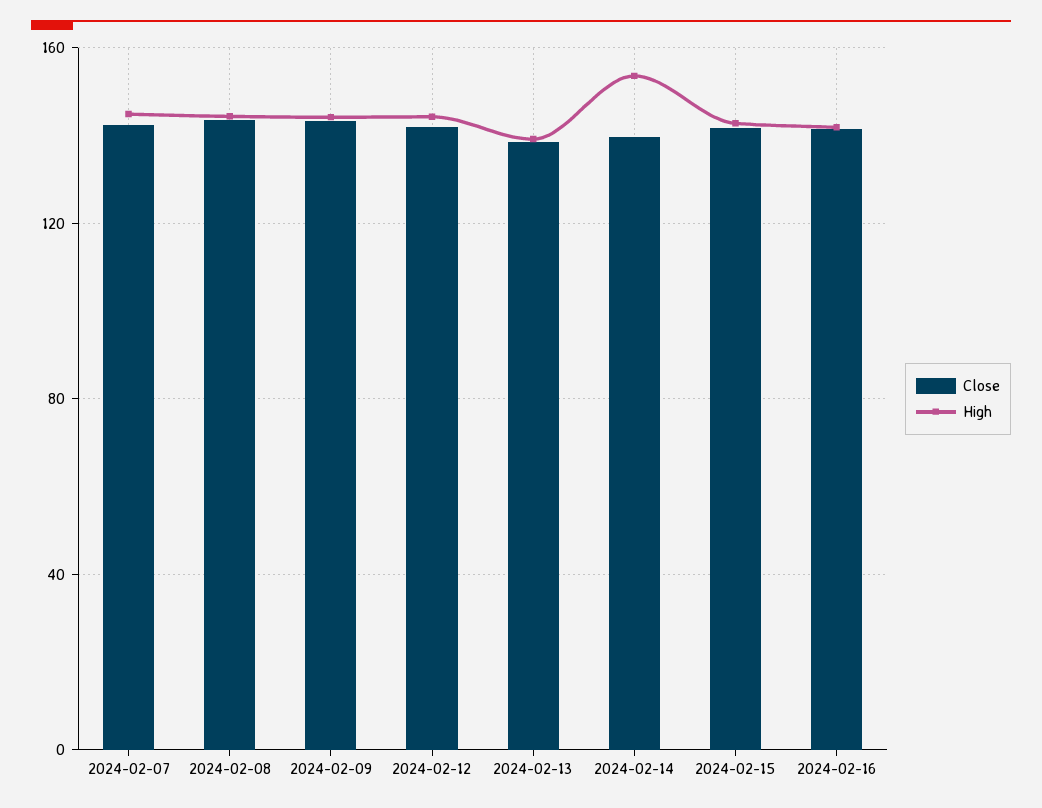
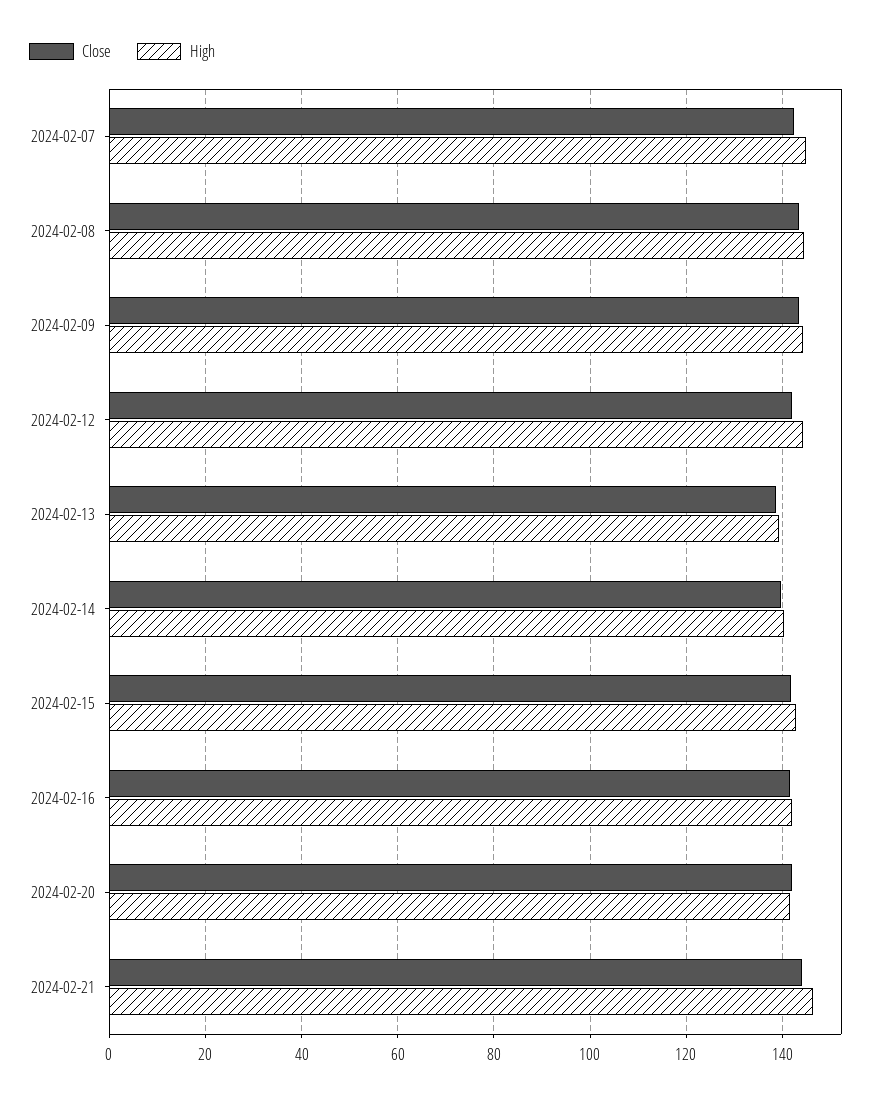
High, 2024-02-14: 155 -> 140
Close, 2024-02-20: none -> 142
High, 2024-02-20: none -> 142
Close, 2024-02-21: none -> 144
High, 2024-02-21: none -> 146

